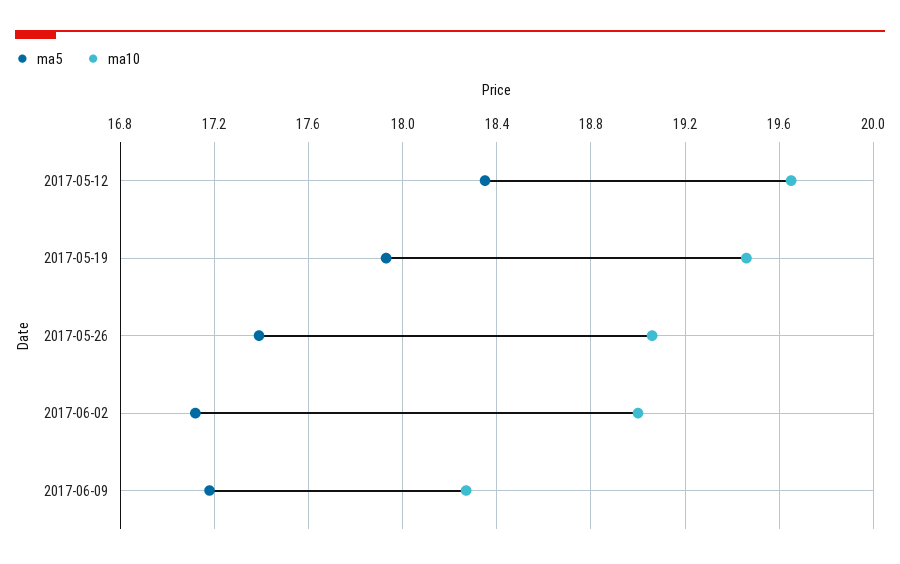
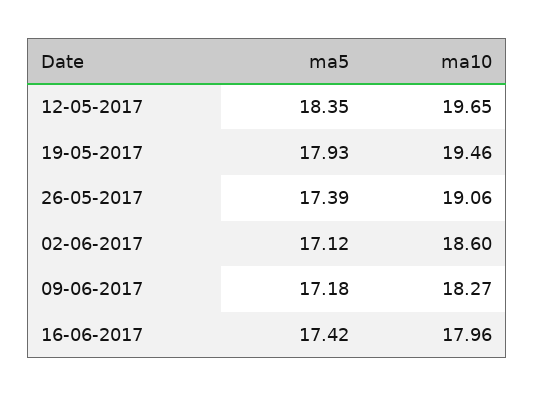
ma10, 2017-06-02: 19 -> 18.6
ma5, 16-06-2017: none -> 17.42
ma10, 16-06-2017: none -> 17.96

